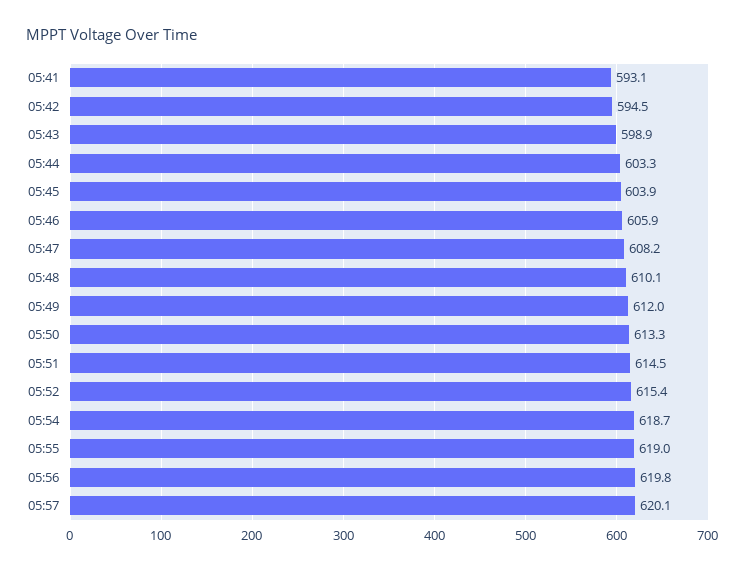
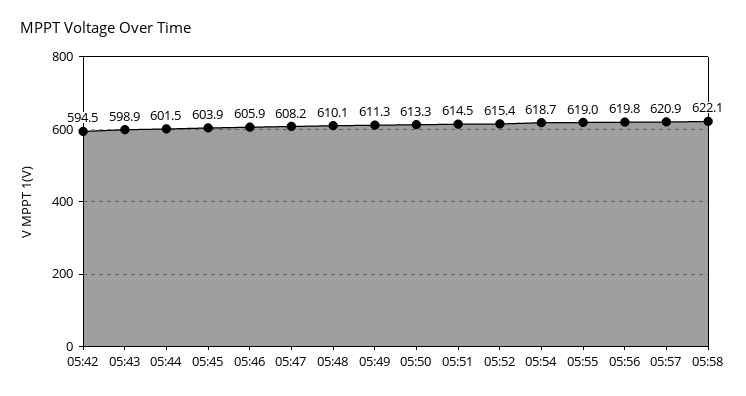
05:41: 593.1 -> none
05:44: 603.3 -> 601.5
05:49: 612 -> 611.3
05:57: 620.1 -> 620.9
05:58: none -> 622.1

